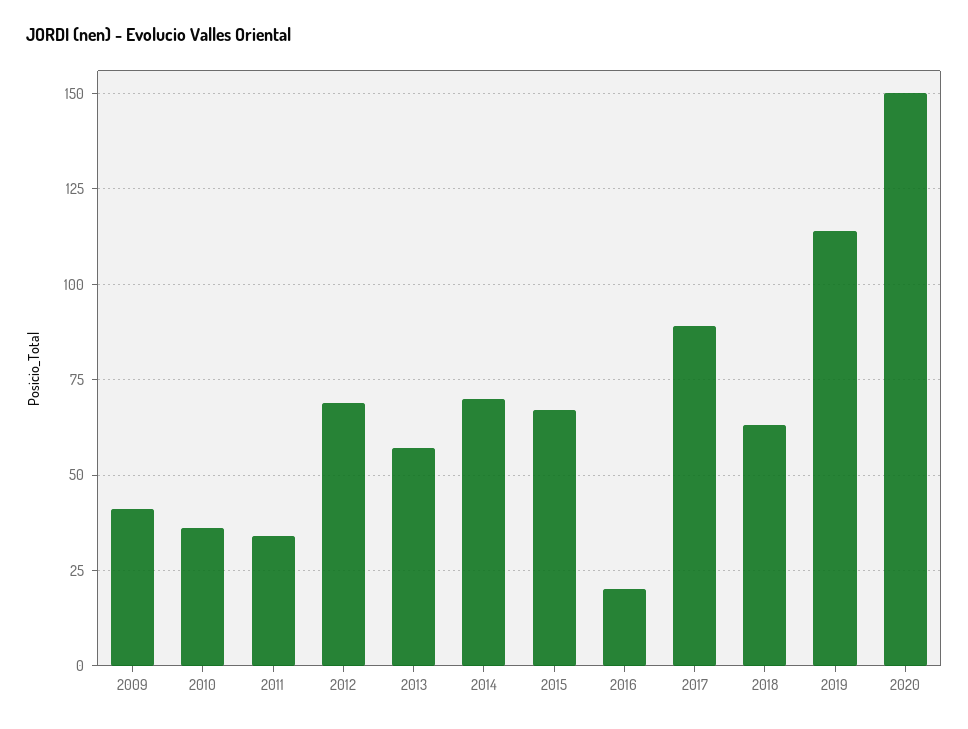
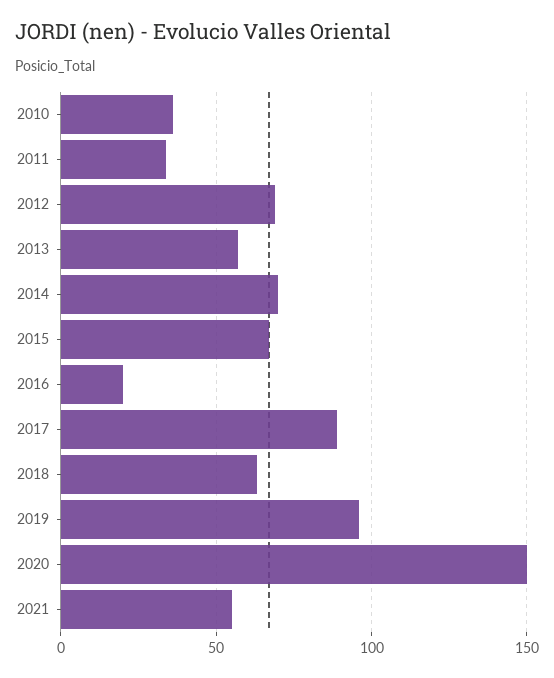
2009: 40 -> none
2019: 115 -> 95
2021: none -> 55

